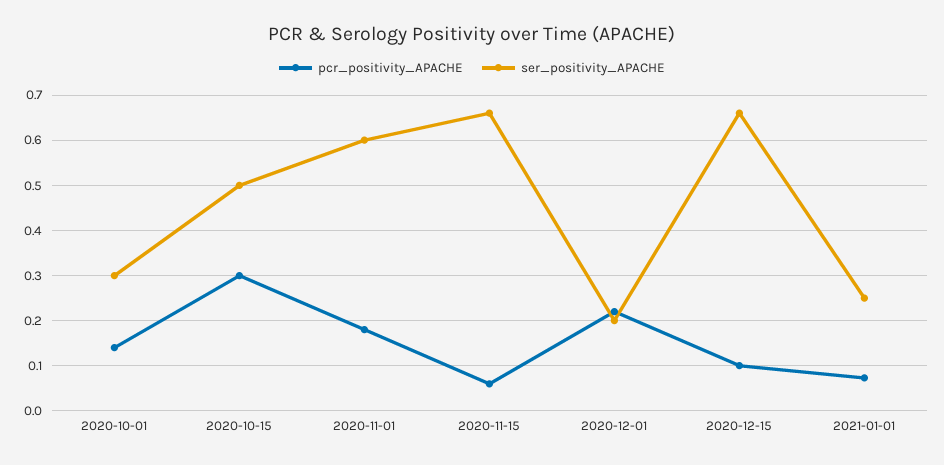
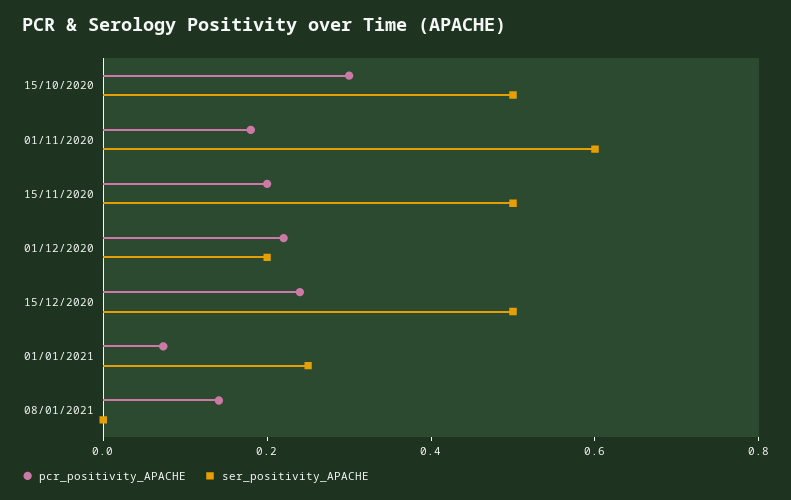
pcr_positivity_APACHE, 2020-10-01: 0.14 -> none
ser_positivity_APACHE, 2020-10-01: 0.3 -> none
pcr_positivity_APACHE, 2020-11-15: 0.06 -> 0.2
ser_positivity_APACHE, 2020-11-15: 0.66 -> 0.5
pcr_positivity_APACHE, 2020-12-15: 0.1 -> 0.25
ser_positivity_APACHE, 2020-12-15: 0.66 -> 0.5
pcr_positivity_APACHE, 08/01/2021: none -> 0.15
ser_positivity_APACHE, 08/01/2021: none -> 0

